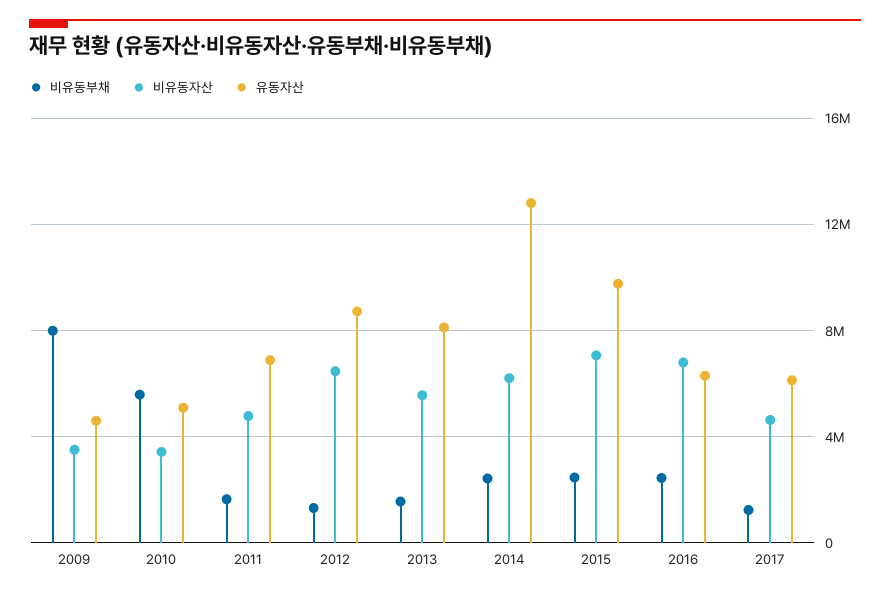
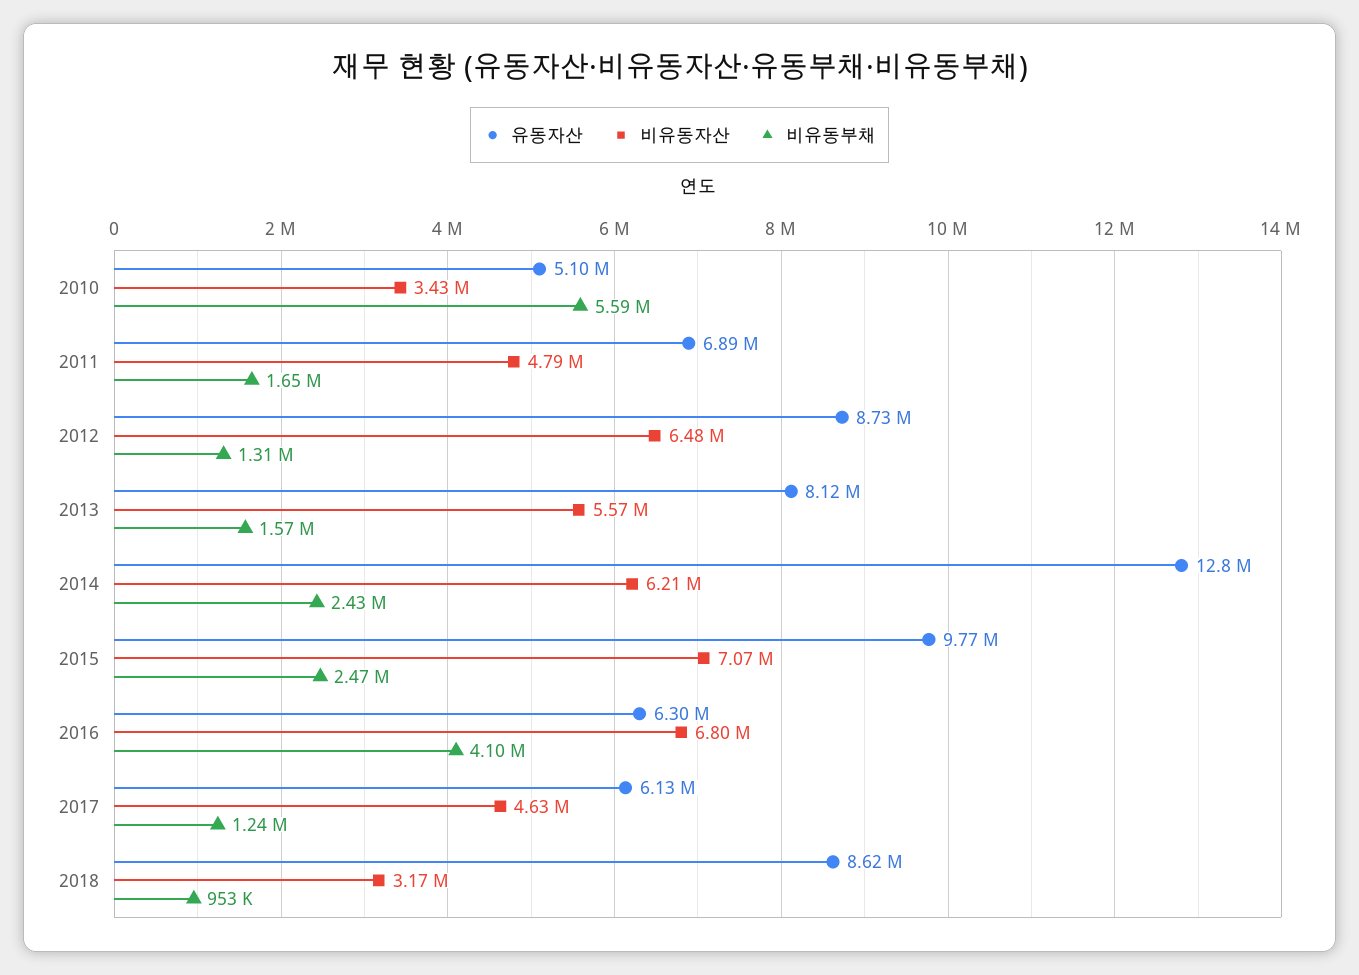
비유동부채, 2009: 8000000 -> none
비유동자산, 2009: 3500000 -> none
유동자산, 2009: 4500000 -> none
비유동부채, 2016: 2500000 -> 4100000
유동자산, 2018: none -> 8620000
비유동자산, 2018: none -> 3170000
비유동부채, 2018: none -> 953000

